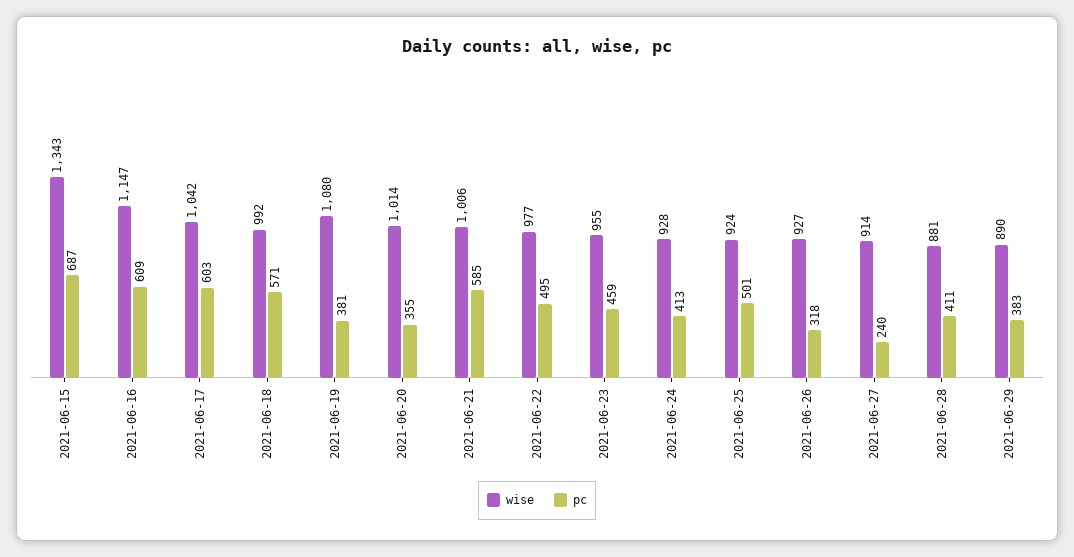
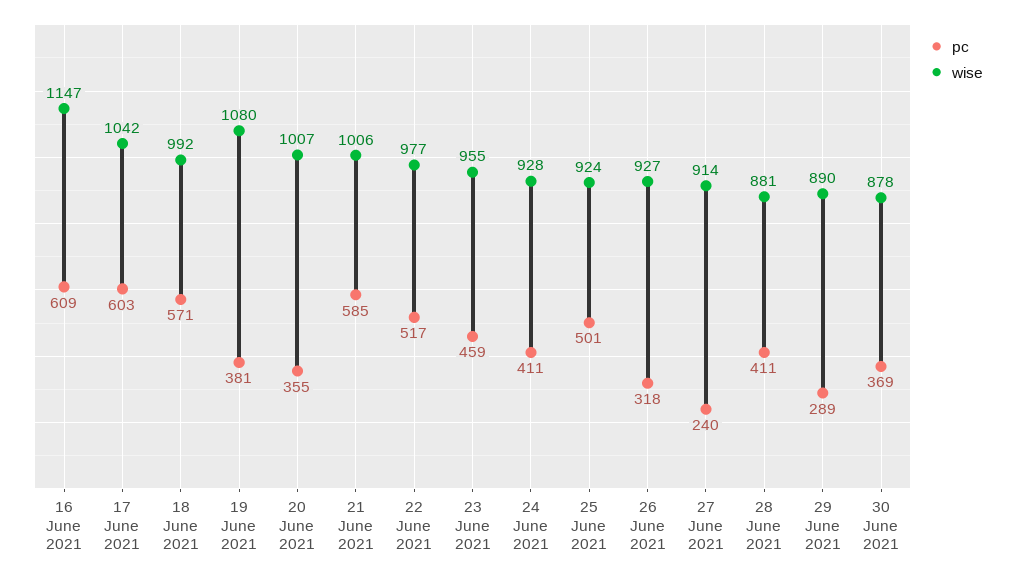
wise, 2021-06-15: 1343 -> none
pc, 2021-06-15: 687 -> none
wise, 2021-06-20: 1014 -> 1007
pc, 2021-06-22: 495 -> 517
pc, 2021-06-24: 413 -> 411
pc, 2021-06-29: 383 -> 289
pc, 30 June 2021: none -> 369
wise, 30 June 2021: none -> 878

